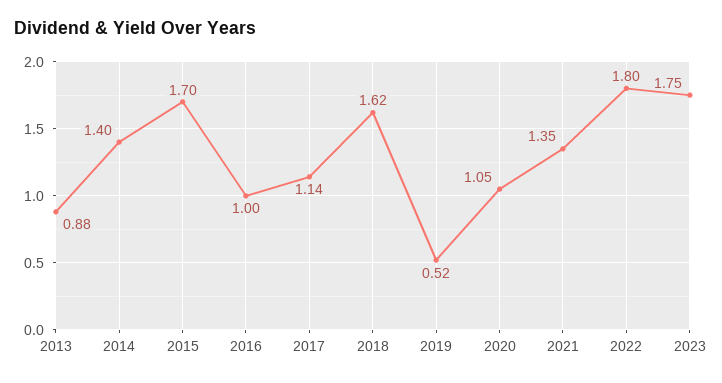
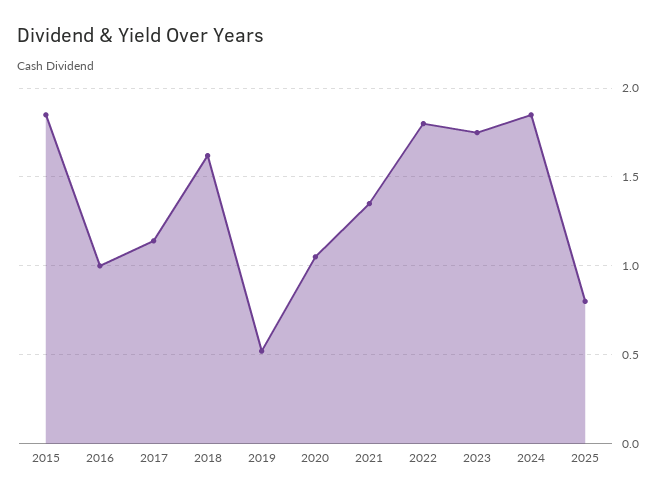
2013: 0.88 -> none
2014: 1.4 -> none
2015: 1.7 -> 1.85
2024: none -> 1.85
2025: none -> 0.8

